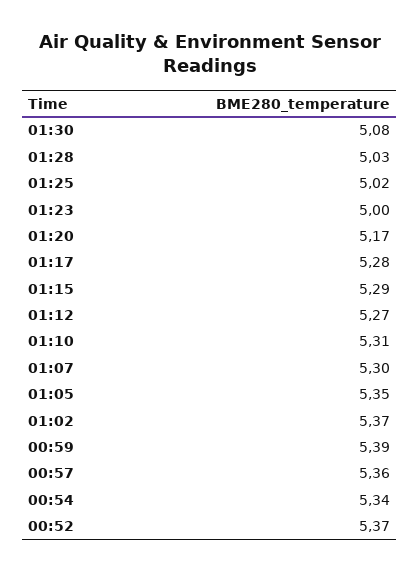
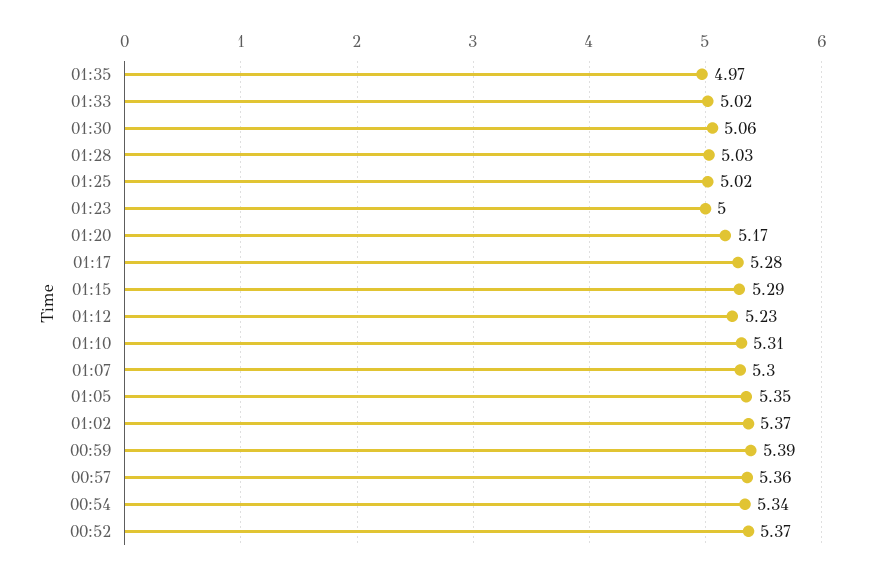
01:30: 5.08 -> 5.06
01:12: 5.27 -> 5.23
01:35: none -> 4.97
01:33: none -> 5.02

